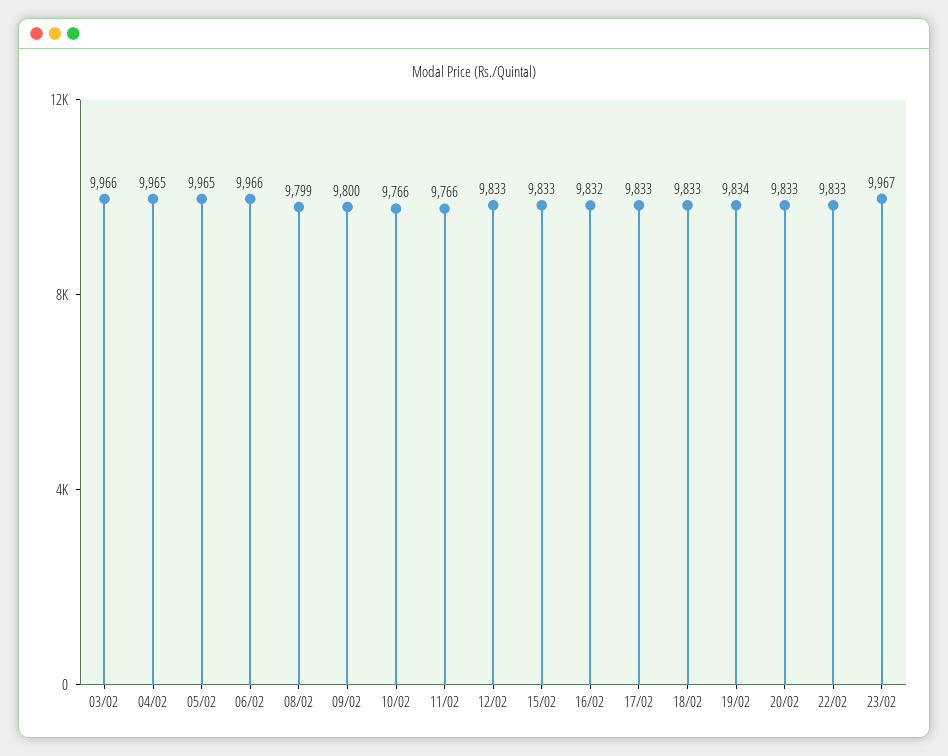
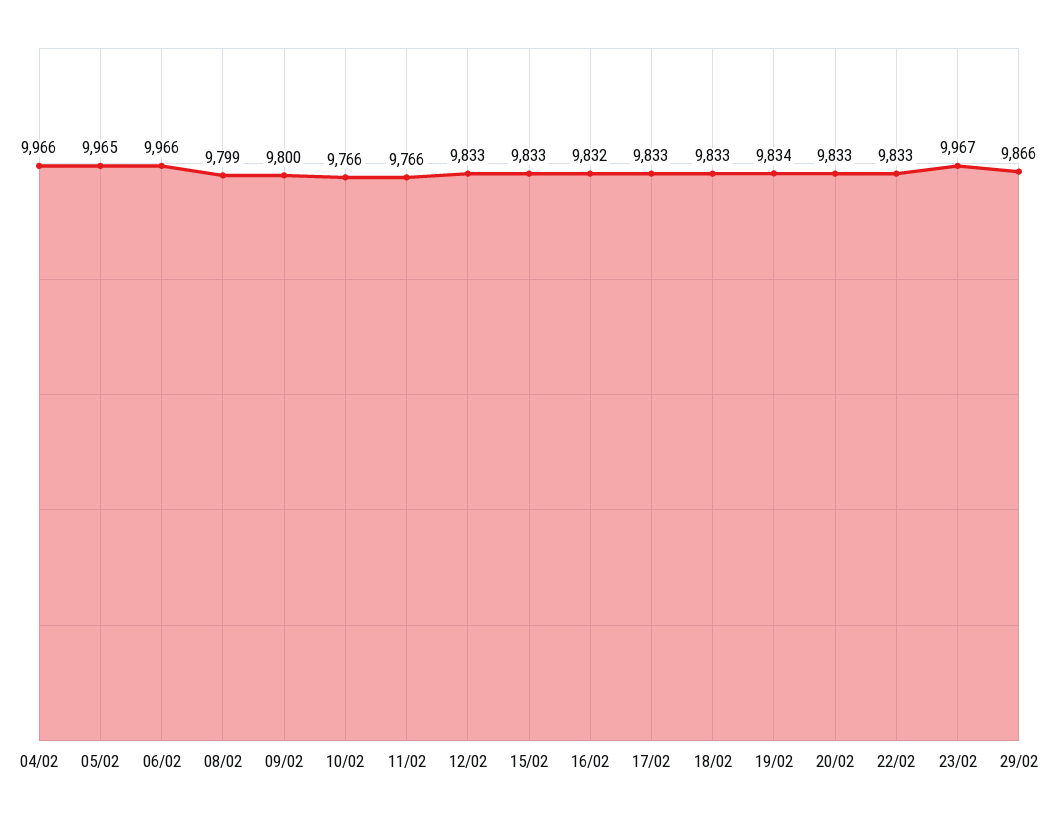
03/02: 9966 -> none
04/02: 9965 -> 9966
29/02: none -> 9866

